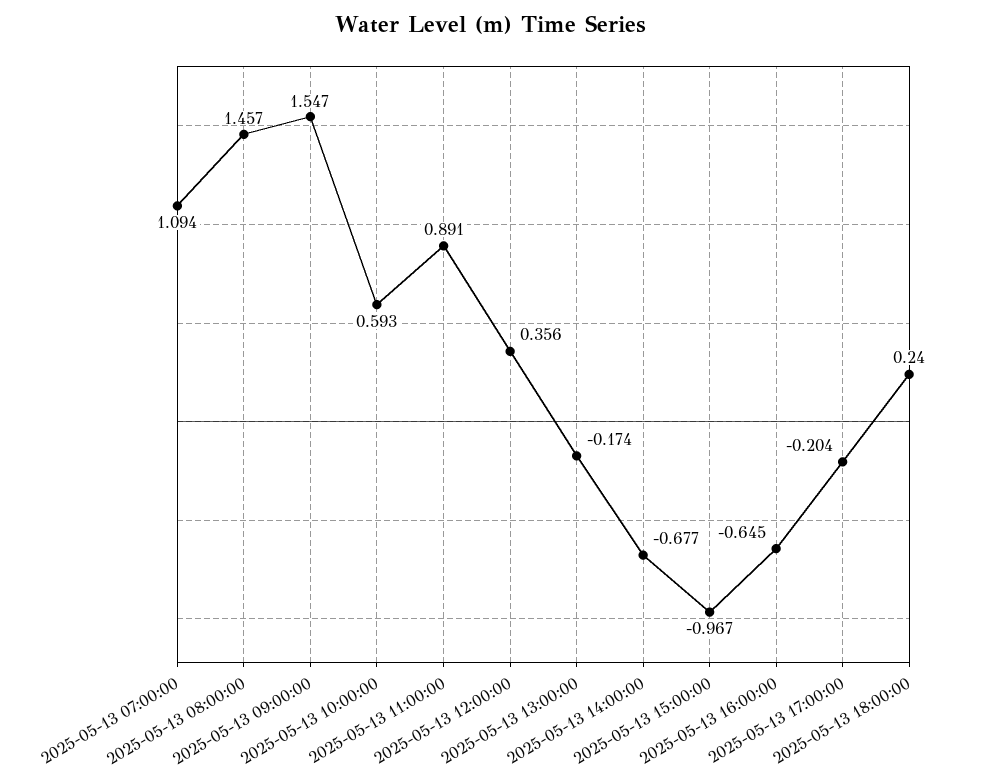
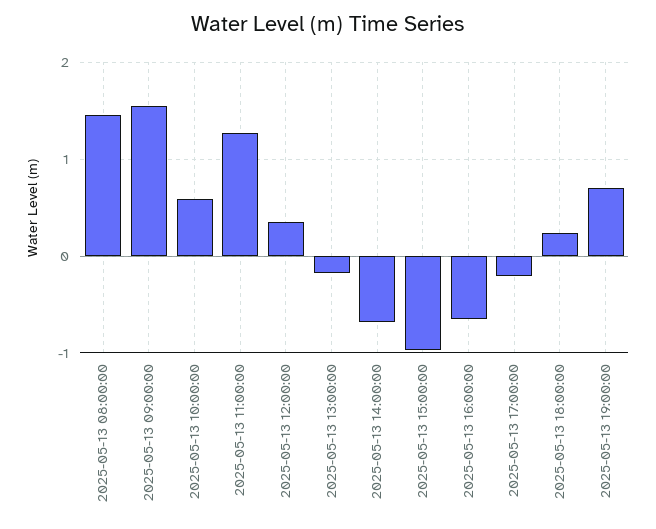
2025-05-13 07:00:00: 1.094 -> none
2025-05-13 11:00:00: 0.891 -> 1.3
2025-05-13 19:00:00: none -> 0.7

